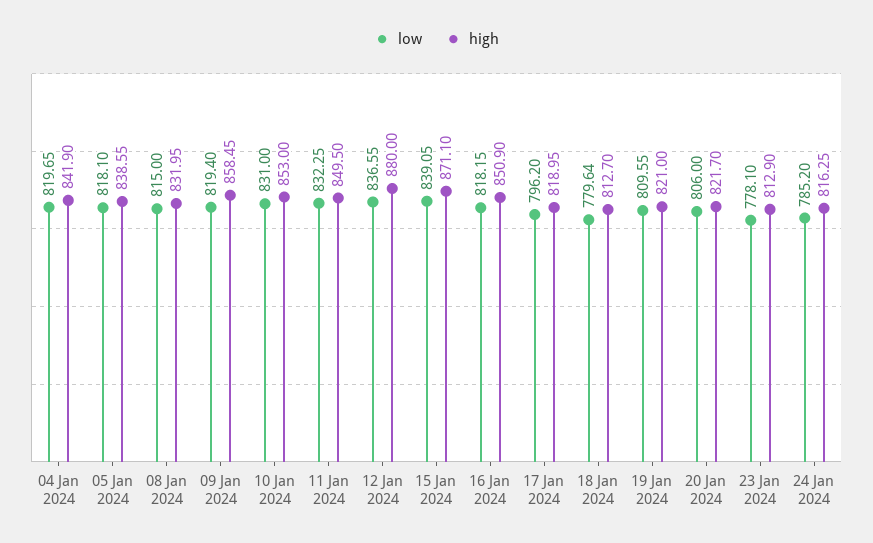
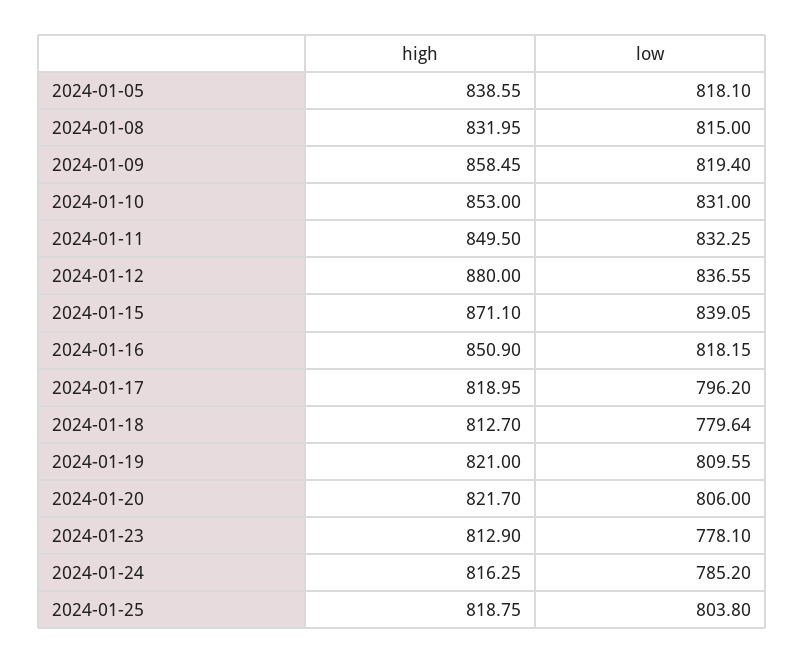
low, 04 Jan 2024: 819.65 -> none
high, 04 Jan 2024: 841.9 -> none
high, 2024-01-25: none -> 818.75
low, 2024-01-25: none -> 803.8

